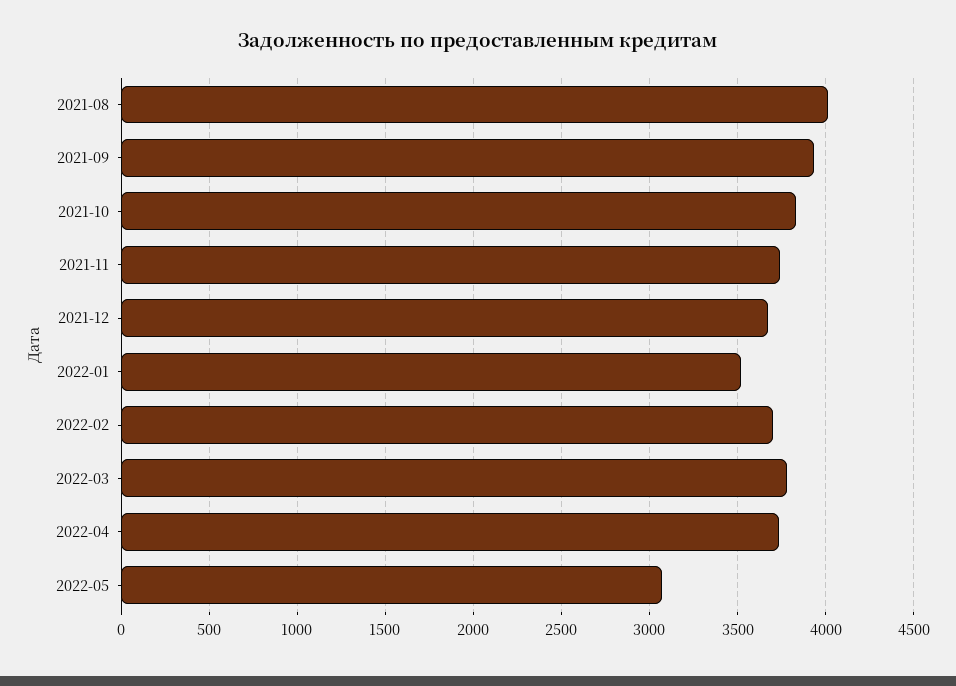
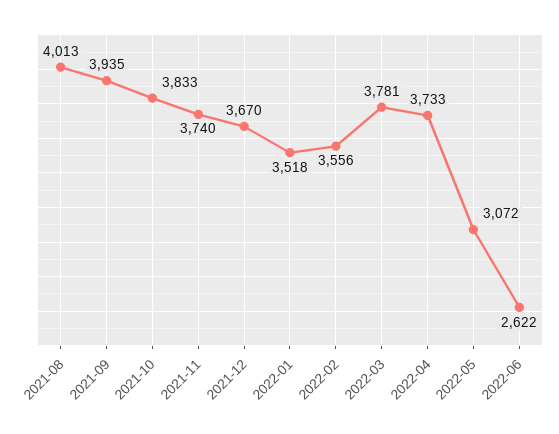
2022-02: 3700 -> 3556
2022-06: none -> 2622

